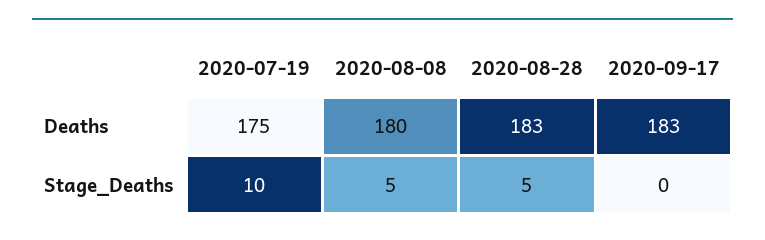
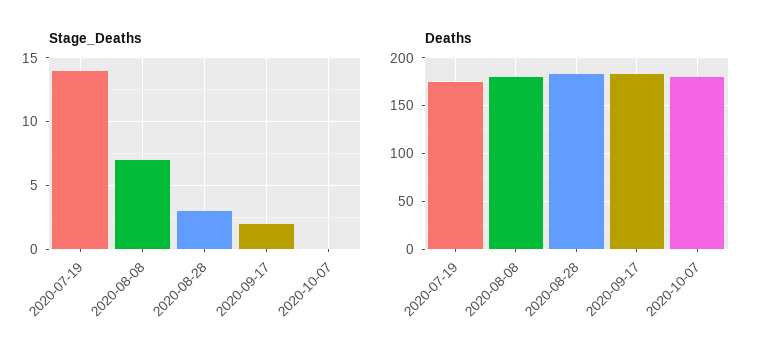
Stage_Deaths, 2020-07-19: 10 -> 14
Stage_Deaths, 2020-08-08: 5 -> 7
Stage_Deaths, 2020-08-28: 5 -> 3
Stage_Deaths, 2020-09-17: 0 -> 2
Stage_Deaths, 2020-10-07: none -> 0
Deaths, 2020-10-07: none -> 180

